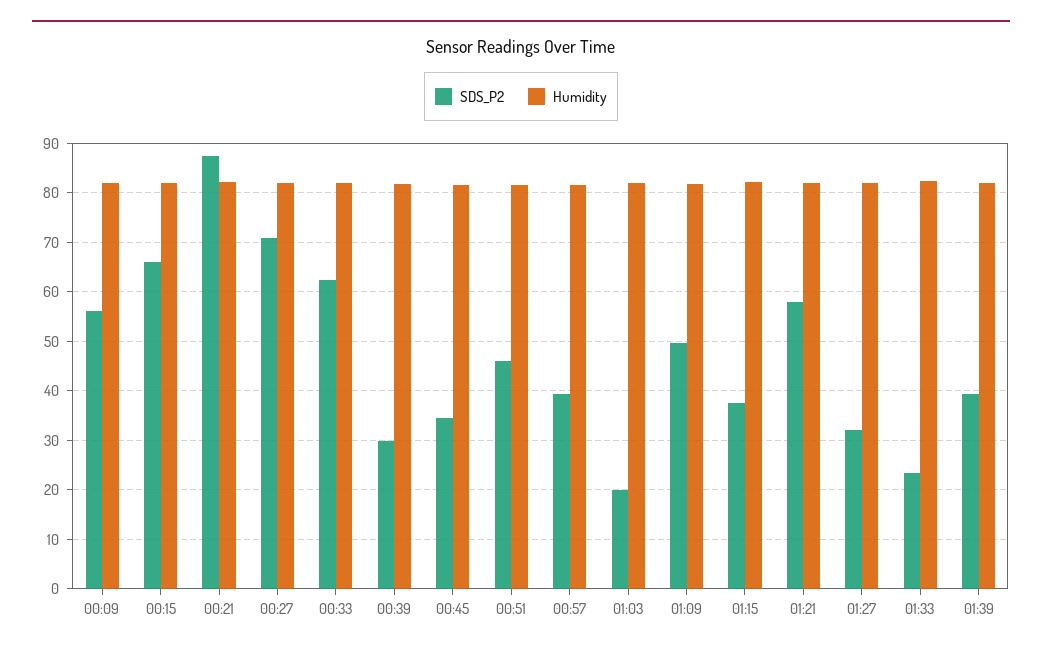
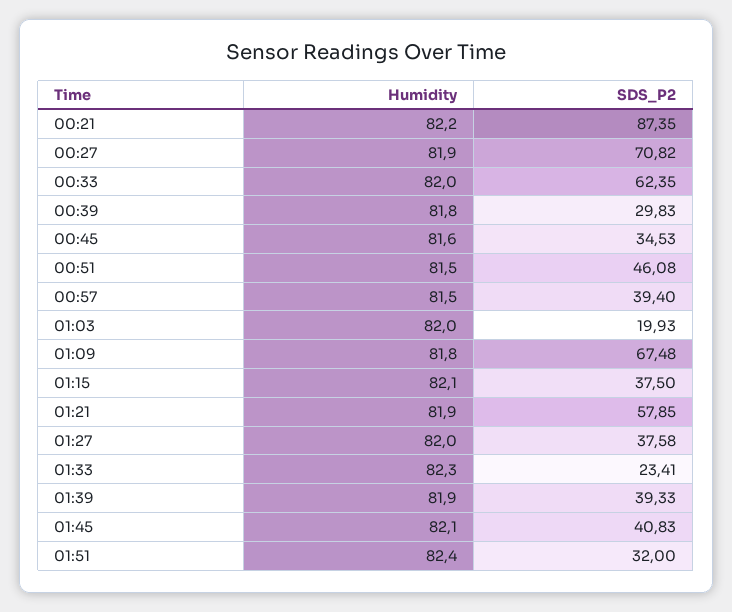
SDS_P2, 00:09: 56 -> none
Humidity, 00:09: 82 -> none
SDS_P2, 00:15: 66 -> none
Humidity, 00:15: 82 -> none
SDS_P2, 01:09: 50 -> 67.48
SDS_P2, 01:27: 32 -> 37.58
Humidity, 01:45: none -> 82.1
SDS_P2, 01:45: none -> 40.83
Humidity, 01:51: none -> 82.4
SDS_P2, 01:51: none -> 32

